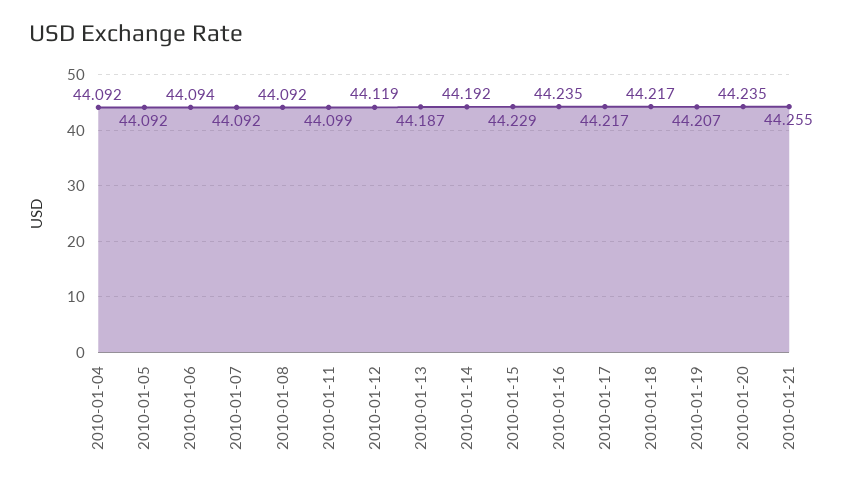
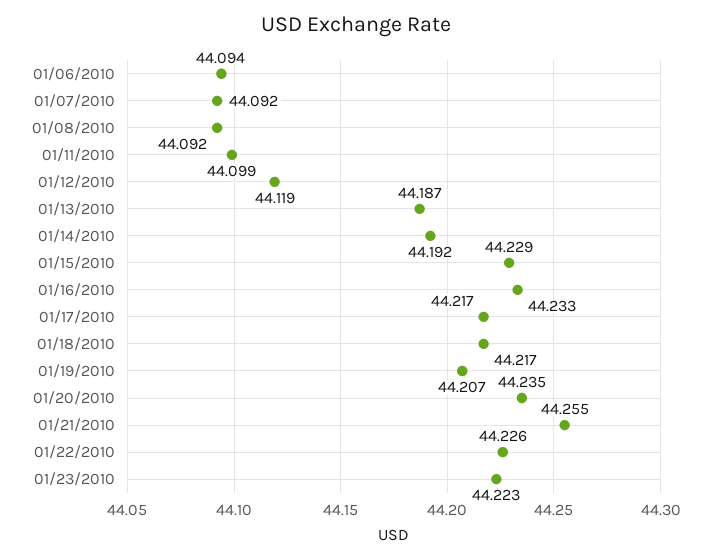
2010-01-04: 44.092 -> none
2010-01-05: 44.092 -> none
2010-01-16: 44.235 -> 44.233
01/22/2010: none -> 44.226
01/23/2010: none -> 44.223

